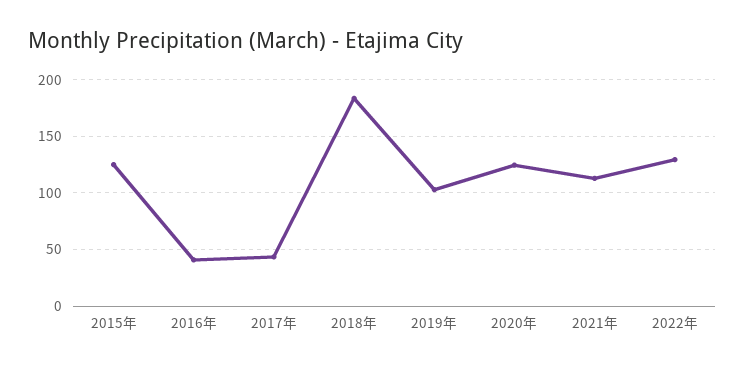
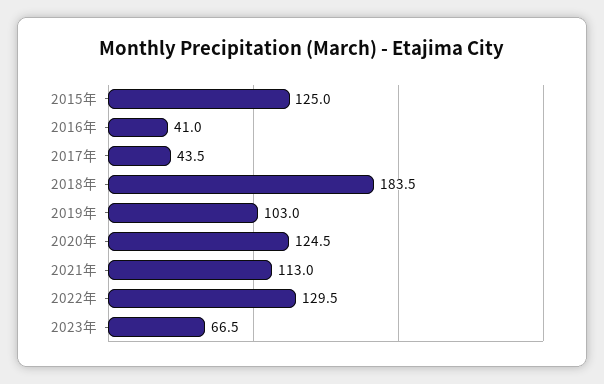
2023年: none -> 66.5

